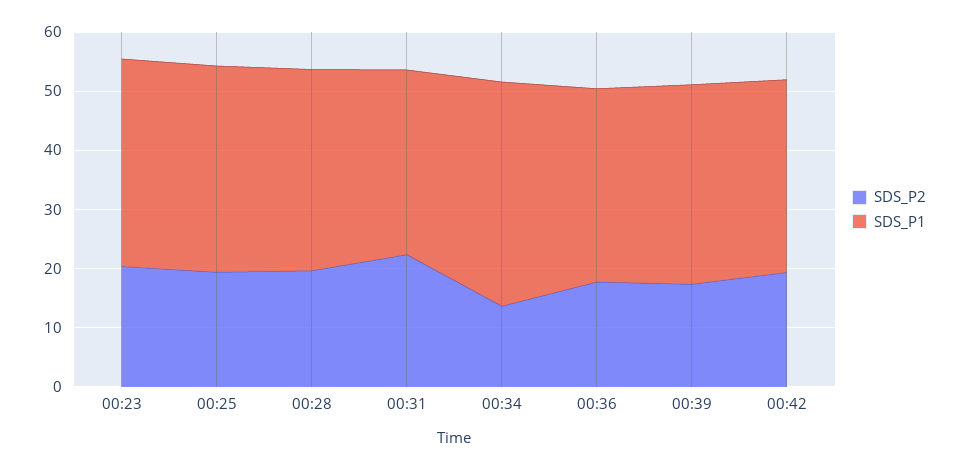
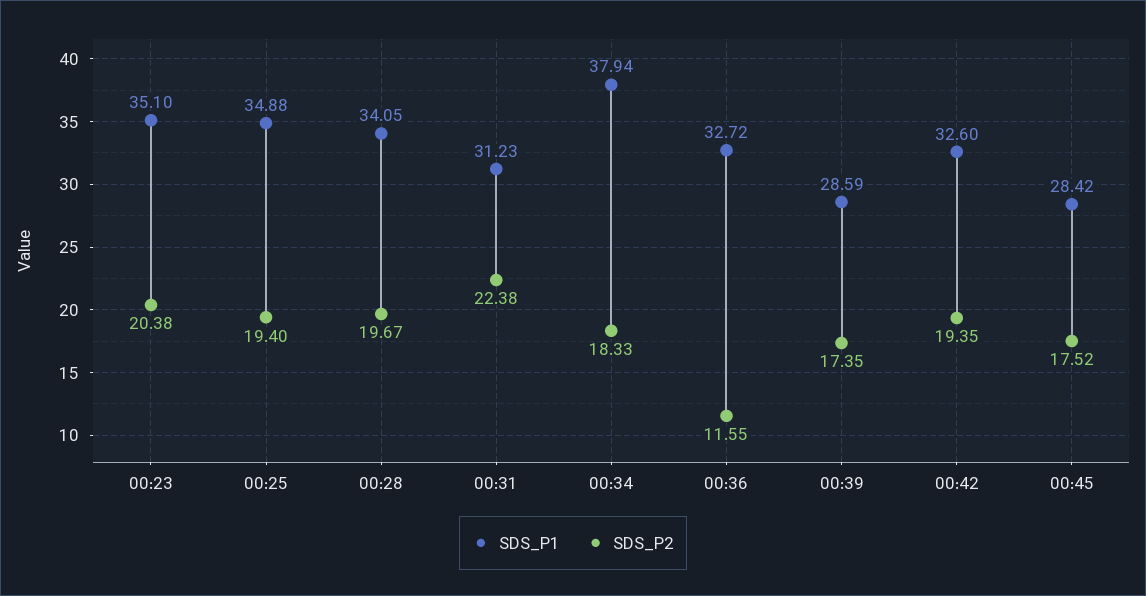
SDS_P2, 00:34: 14 -> 18.33
SDS_P2, 00:36: 18 -> 11.55
SDS_P1, 00:39: 34 -> 28.59
SDS_P1, 00:45: none -> 28.42
SDS_P2, 00:45: none -> 17.52

